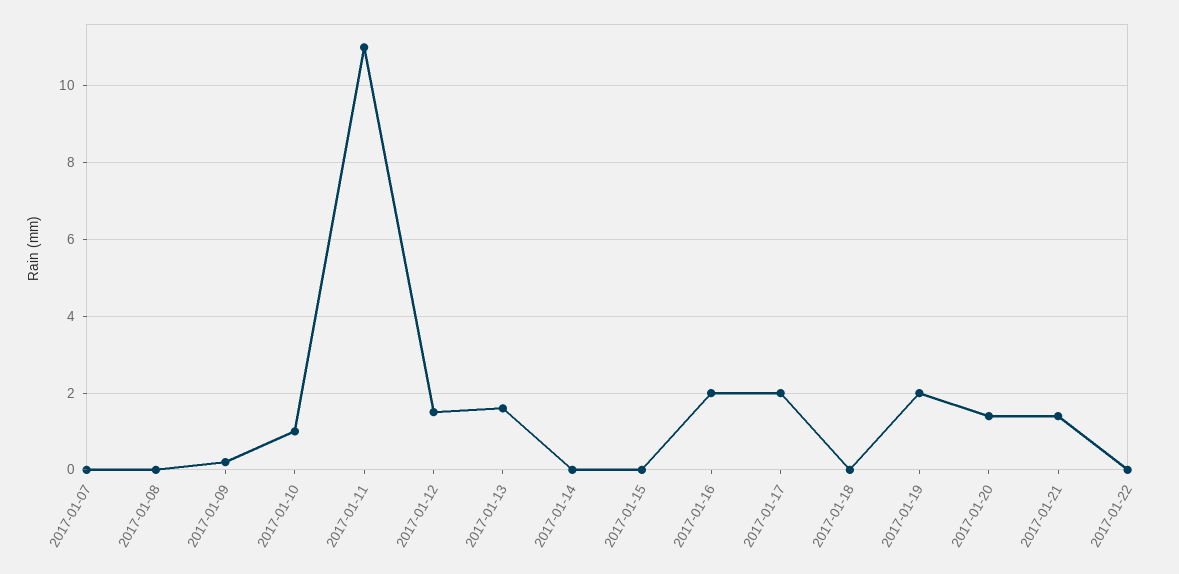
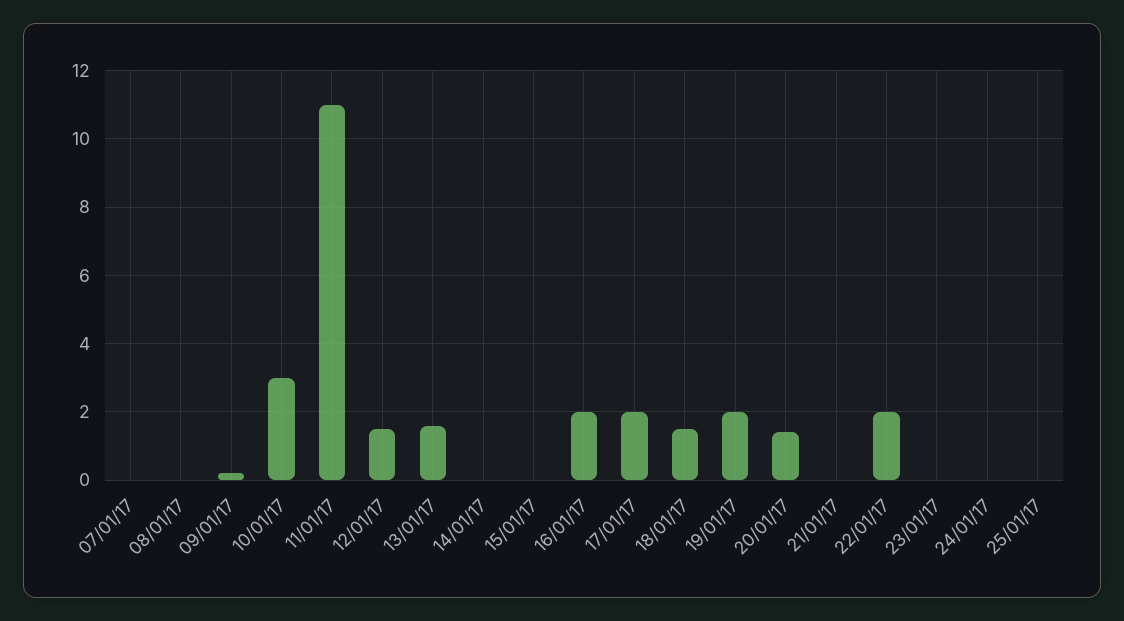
2017-01-10: 1 -> 3
2017-01-18: 0 -> 1.5
2017-01-21: 1.5 -> 0
2017-01-22: 0 -> 2
23/01/17: none -> 0
24/01/17: none -> 0
25/01/17: none -> 0

